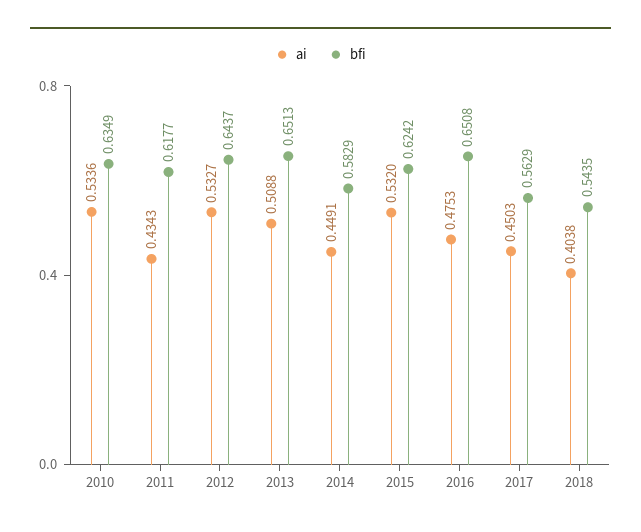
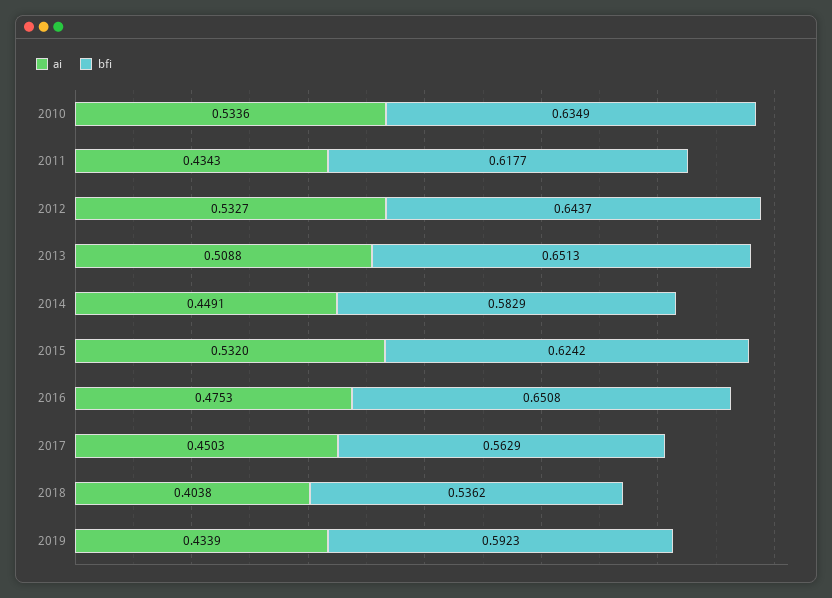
bfi, 2018: 0.5435 -> 0.5362
ai, 2019: none -> 0.4339
bfi, 2019: none -> 0.5923

